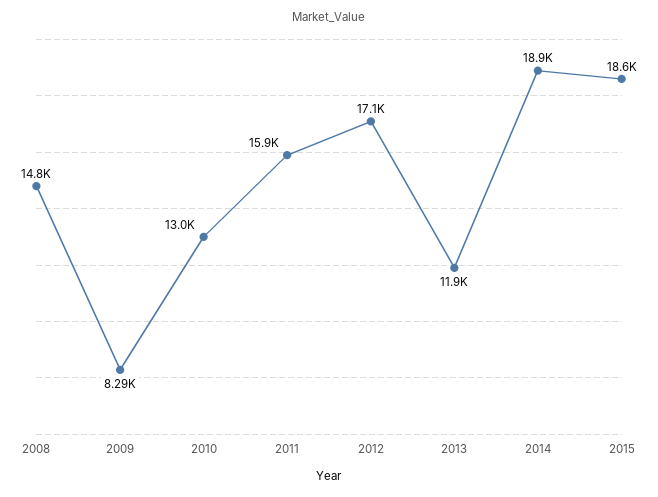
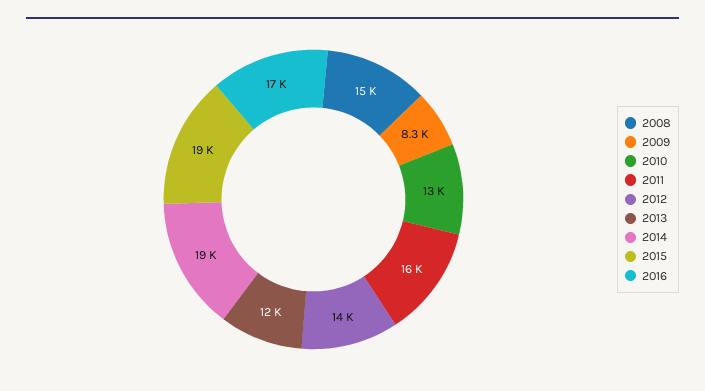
2012: 17100 -> 14000
2016: none -> 17000

